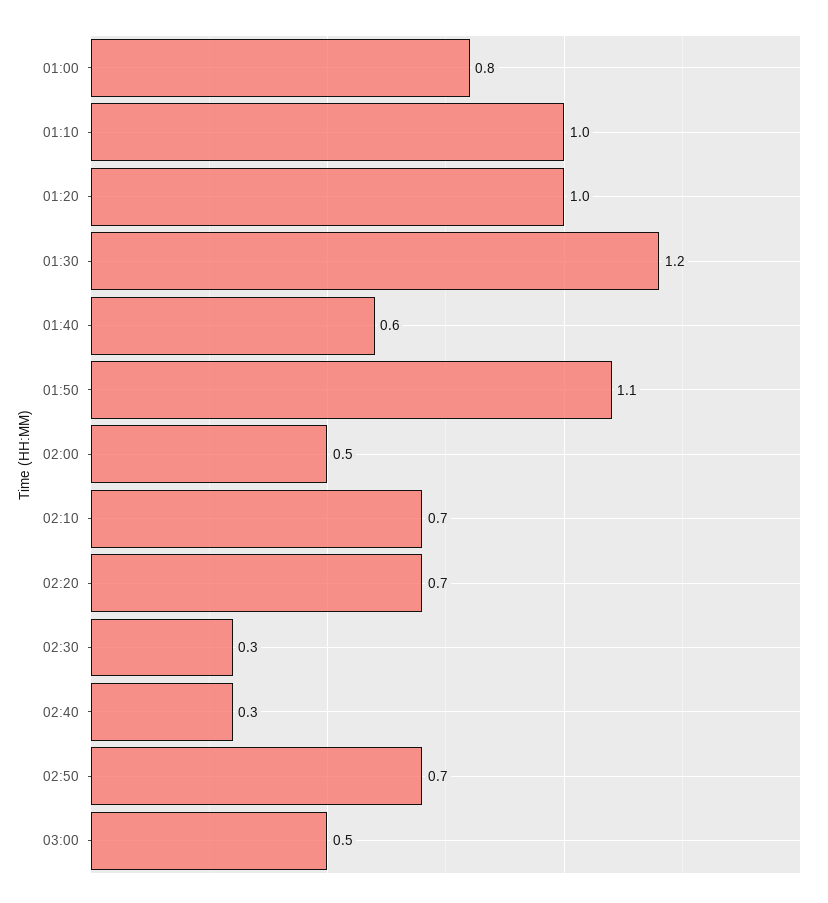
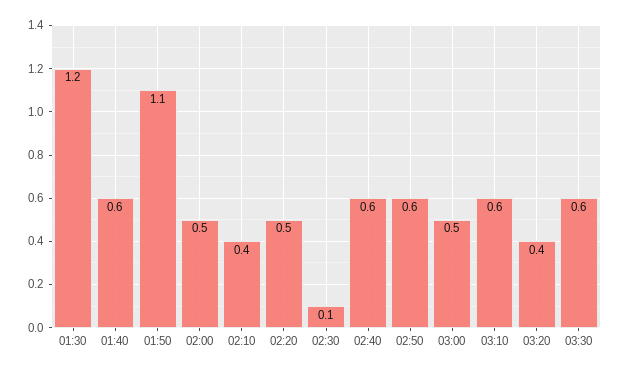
01:00: 0.8 -> none
01:10: 1 -> none
01:20: 1 -> none
02:10: 0.7 -> 0.4
02:20: 0.7 -> 0.5
02:30: 0.3 -> 0.1
02:40: 0.3 -> 0.6
02:50: 0.7 -> 0.6
03:10: none -> 0.6
03:20: none -> 0.4
03:30: none -> 0.6

